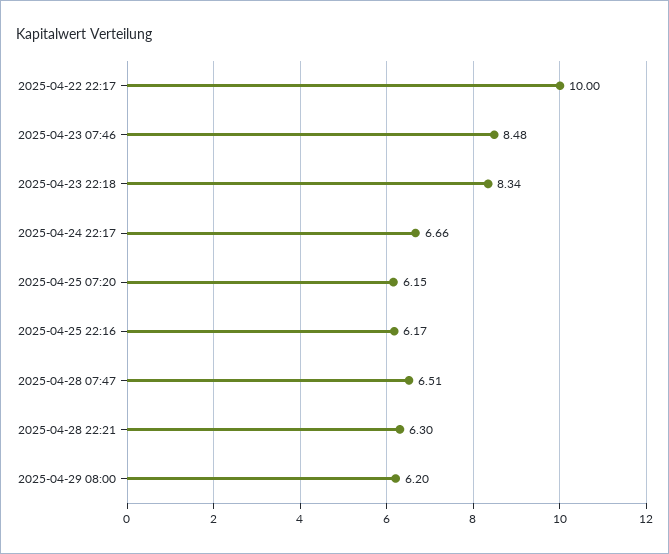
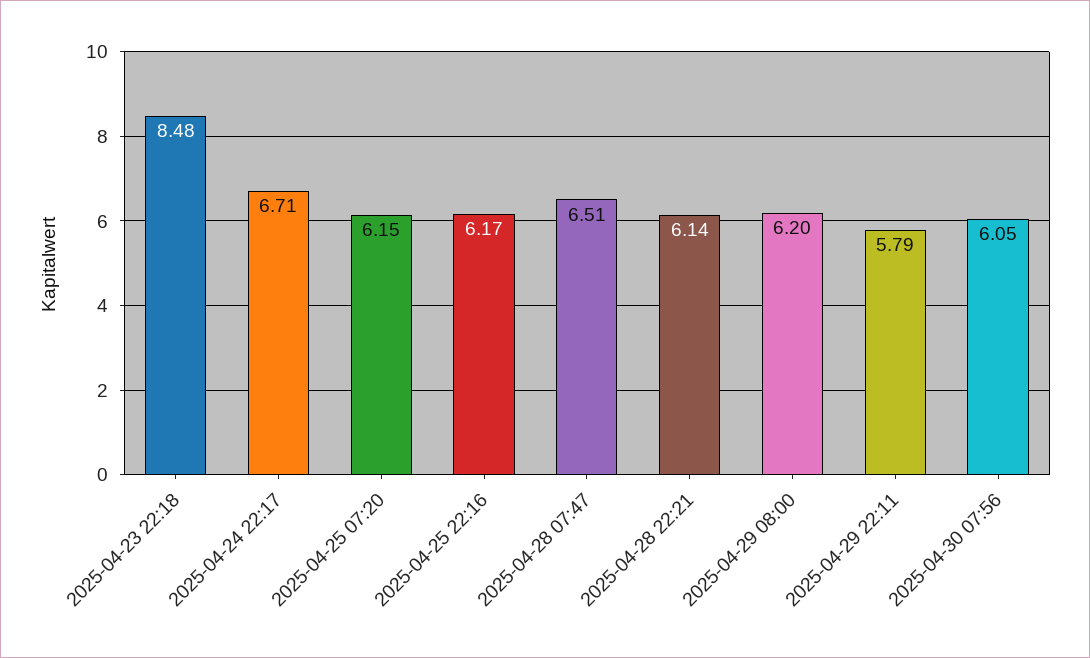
2025-04-22 22:17: 10 -> none
2025-04-23 07:46: 8.48 -> none
2025-04-23 22:18: 8.34 -> 8.48
2025-04-24 22:17: 6.66 -> 6.71
2025-04-28 22:21: 6.3 -> 6.14
2025-04-29 22:11: none -> 5.79
2025-04-30 07:56: none -> 6.05

